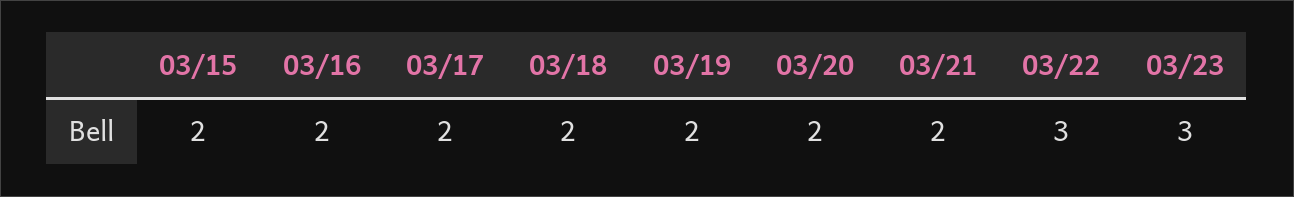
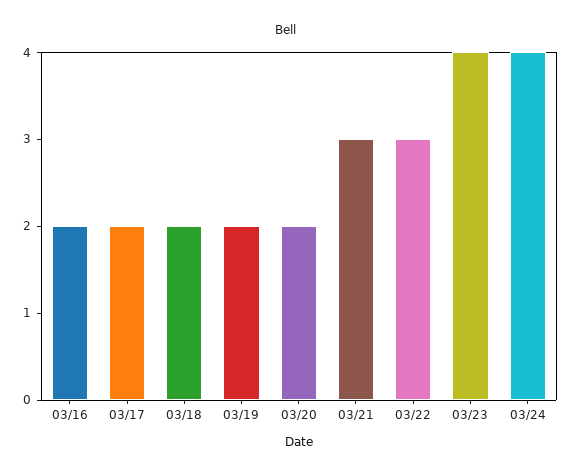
03/15: 2 -> none
03/21: 2 -> 3
03/23: 3 -> 4
03/24: none -> 4

